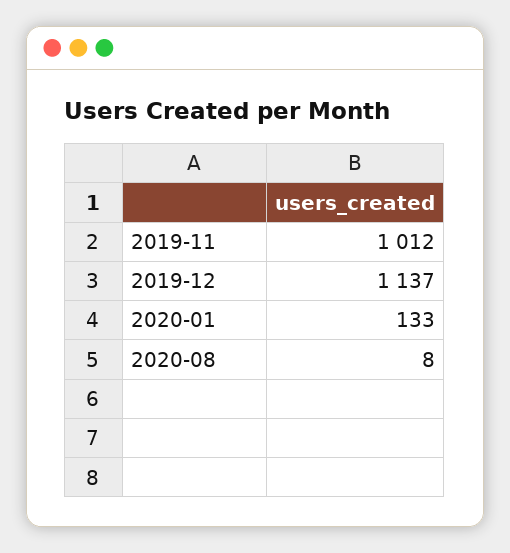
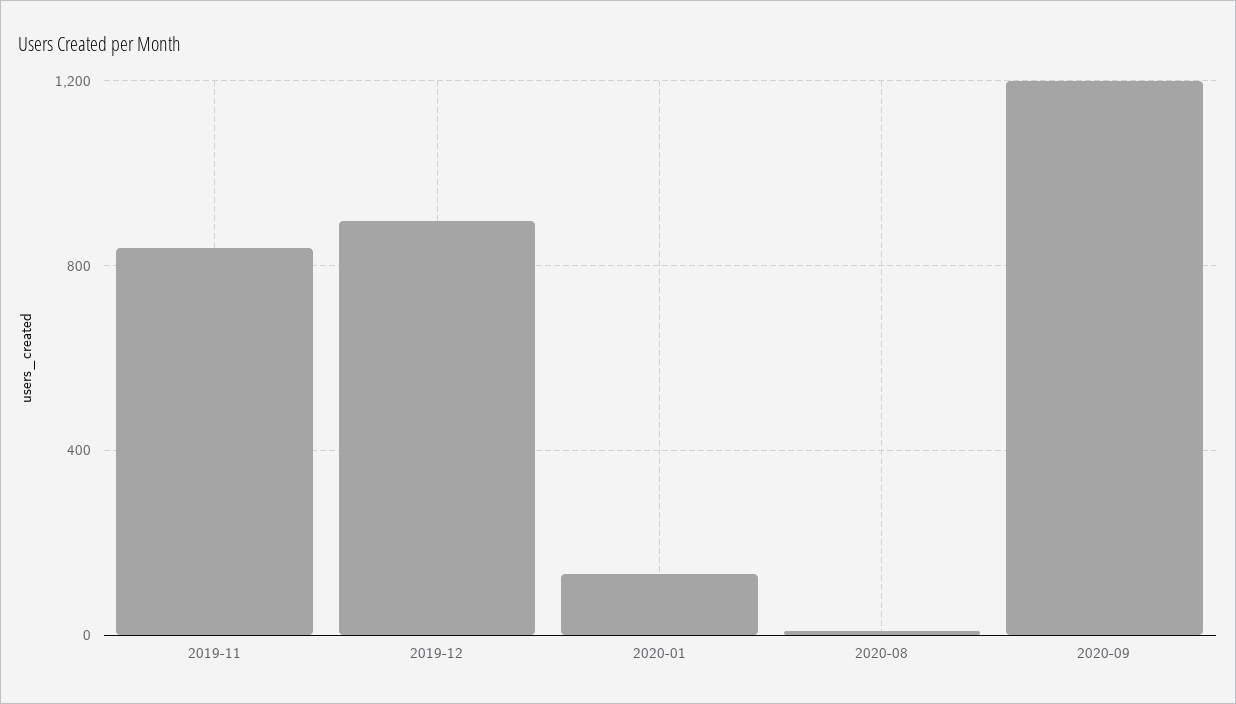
2019-11: 1012 -> 850
2019-12: 1137 -> 900
2020-09: none -> 1200

